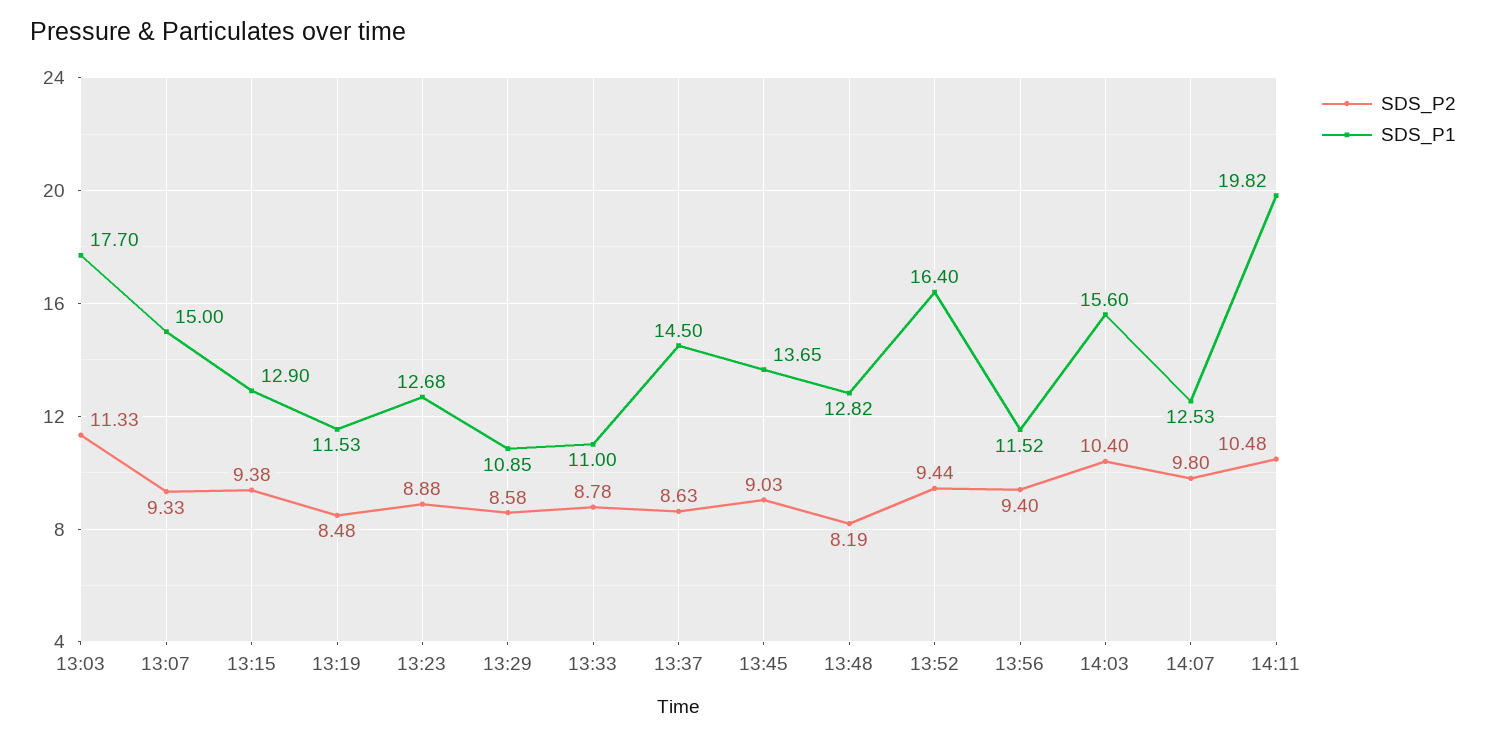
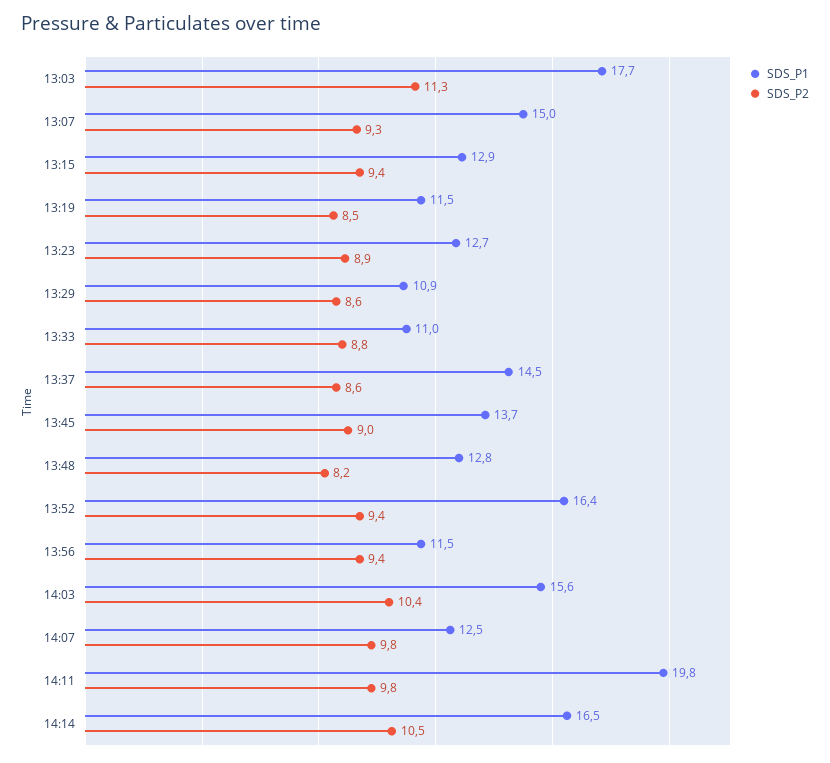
SDS_P2, 14:11: 10.48 -> 9.8
SDS_P1, 14:14: none -> 16.5
SDS_P2, 14:14: none -> 10.5

